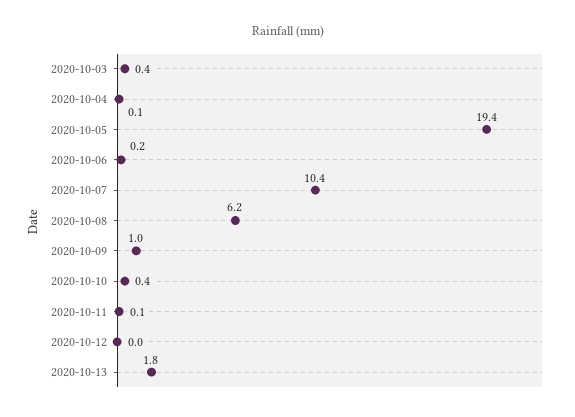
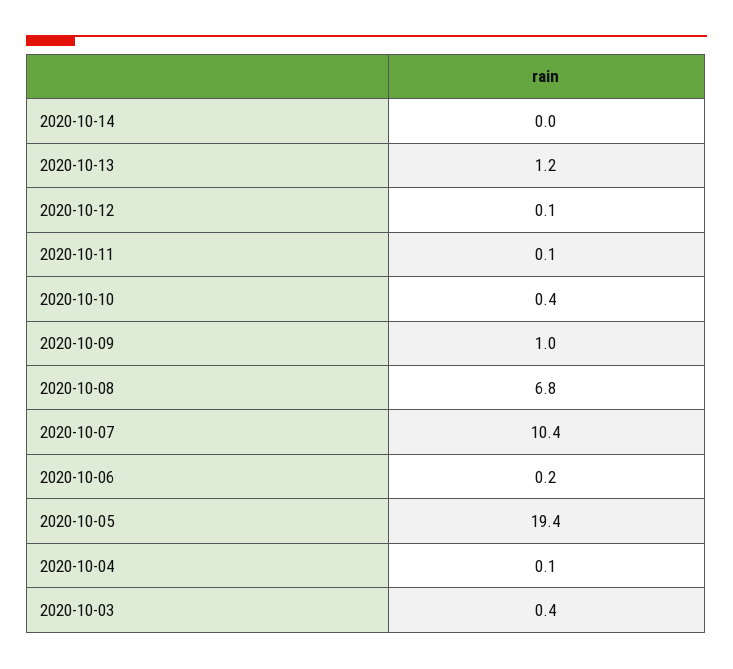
2020-10-08: 6.2 -> 6.8
2020-10-12: 0 -> 0.1
2020-10-13: 1.8 -> 1.2
2020-10-14: none -> 0

